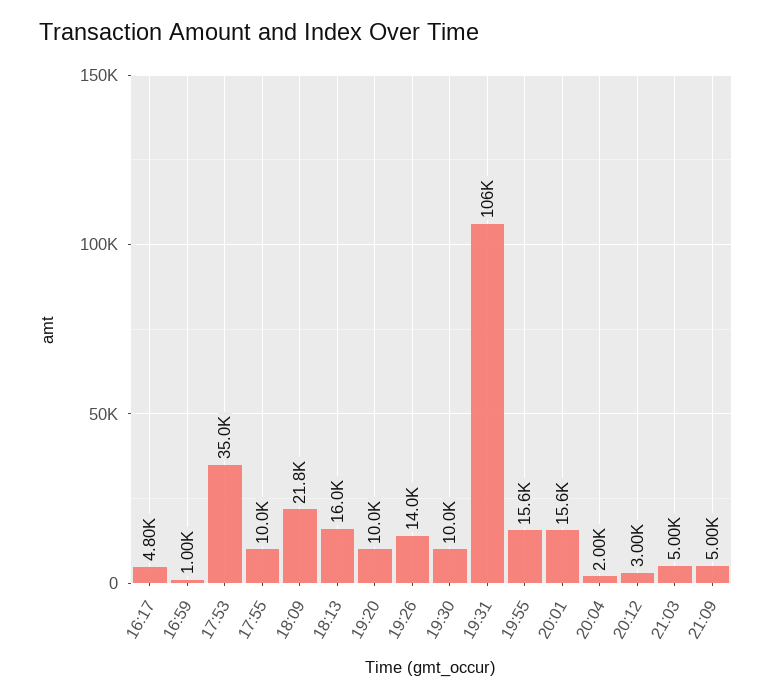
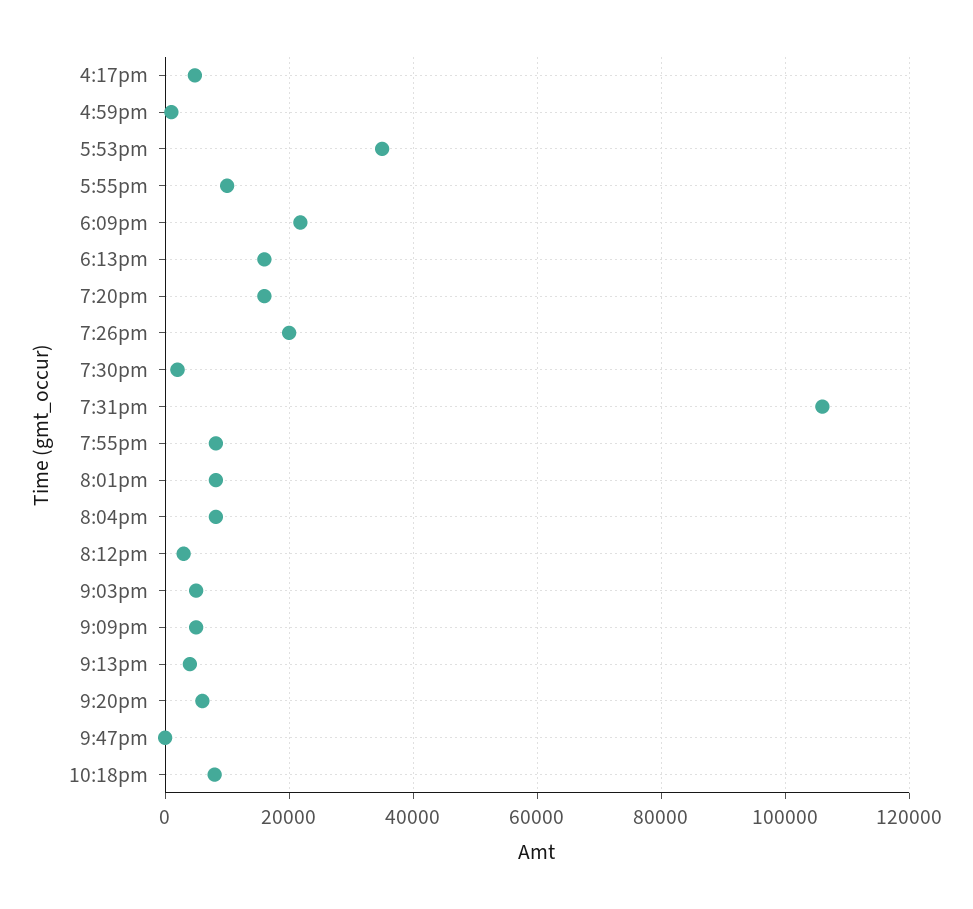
19:20: 10000 -> 16000
19:26: 14000 -> 20000
19:30: 10000 -> 2000
19:55: 15600 -> 8000
20:01: 15600 -> 8000
20:04: 2000 -> 8000
9:13pm: none -> 4000
9:20pm: none -> 6000
9:47pm: none -> 0
10:18pm: none -> 8000

